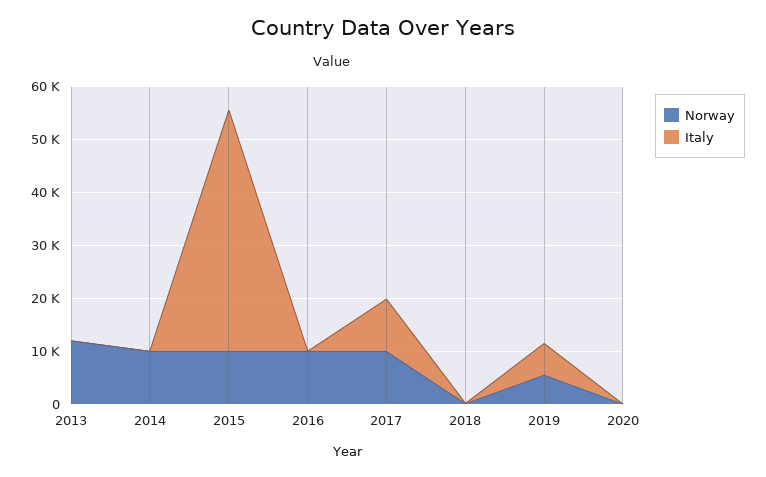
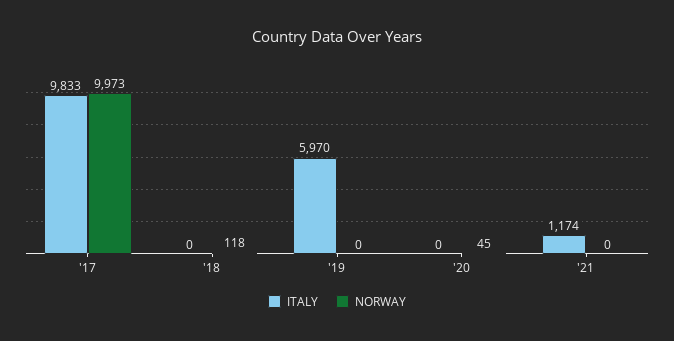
Norway, 2013: 12000 -> none
Italy, 2013: 0 -> none
Norway, 2014: 10000 -> none
Italy, 2014: 0 -> none
Norway, 2015: 10000 -> none
Italy, 2015: 46000 -> none
Norway, 2016: 10000 -> none
Italy, 2016: 0 -> none
Norway, 2019: 6000 -> 0
Italy, '21: none -> 1174
Norway, '21: none -> 0

